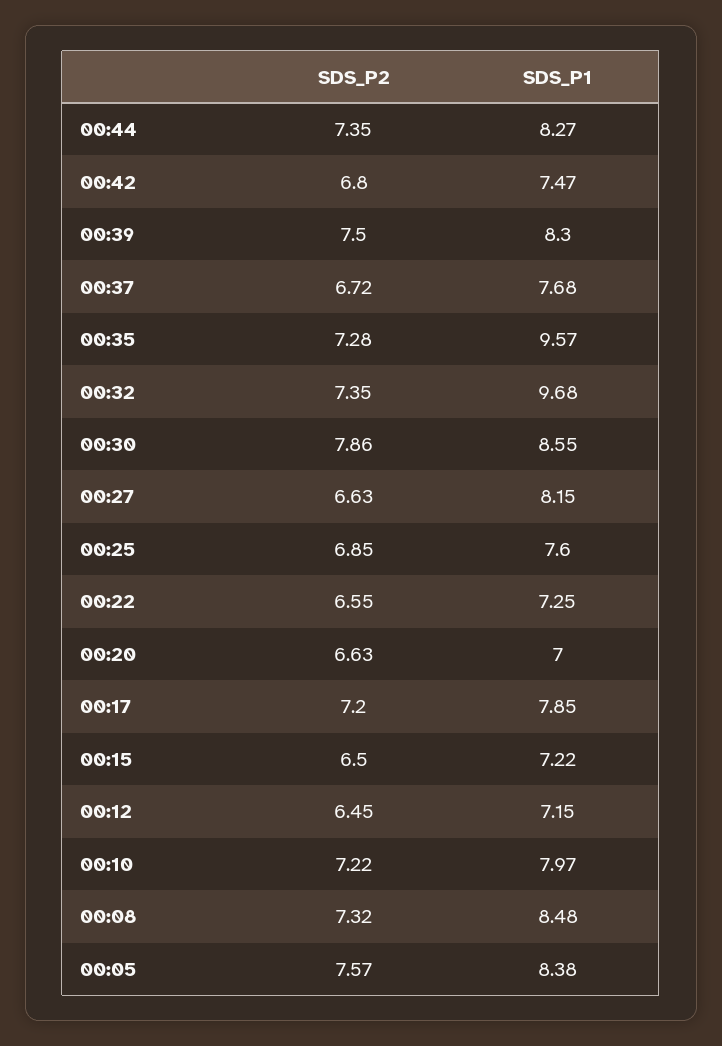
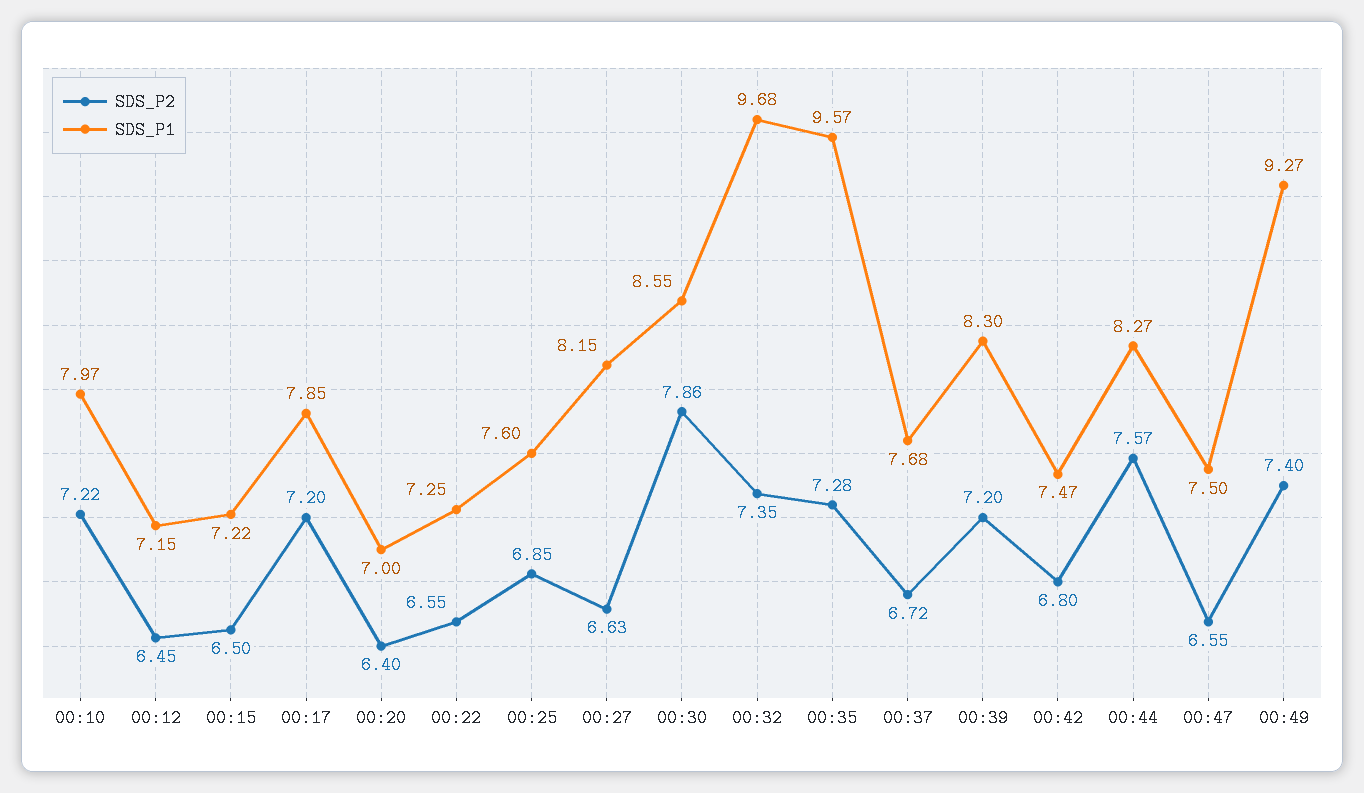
SDS_P2, 00:44: 7.35 -> 7.57
SDS_P2, 00:39: 7.5 -> 7.2
SDS_P2, 00:20: 6.63 -> 6.4
SDS_P2, 00:08: 7.32 -> none
SDS_P1, 00:08: 8.48 -> none
SDS_P2, 00:05: 7.57 -> none
SDS_P1, 00:05: 8.38 -> none
SDS_P2, 00:47: none -> 6.55
SDS_P1, 00:47: none -> 7.5
SDS_P2, 00:49: none -> 7.4
SDS_P1, 00:49: none -> 9.27

